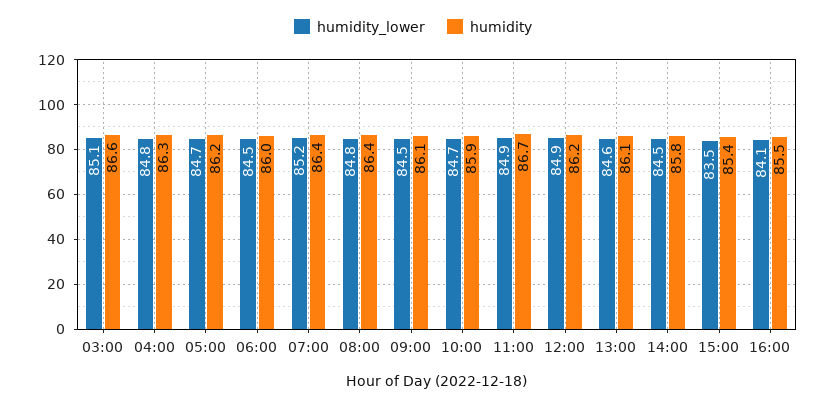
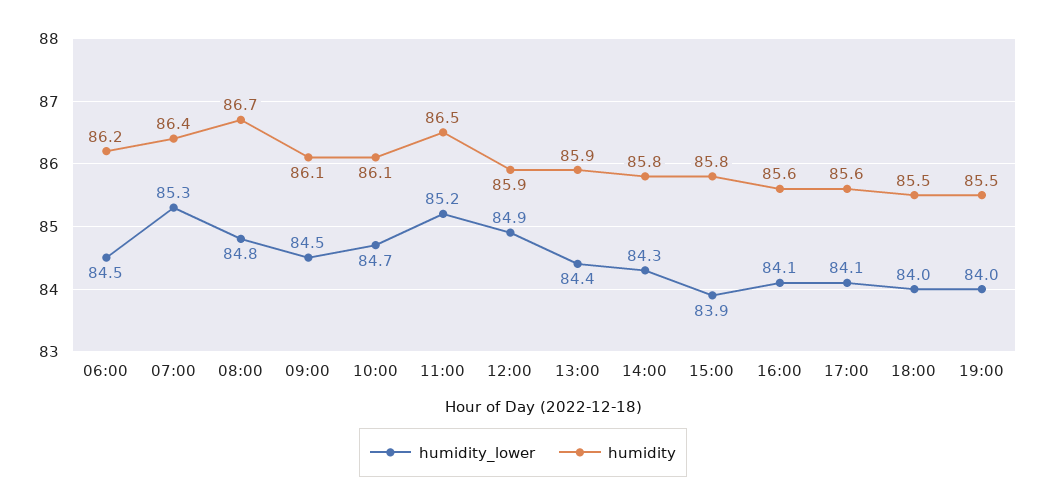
humidity_lower, 03:00: 85.1 -> none
humidity, 03:00: 86.6 -> none
humidity_lower, 04:00: 84.8 -> none
humidity, 04:00: 86.3 -> none
humidity_lower, 05:00: 84.7 -> none
humidity, 05:00: 86.2 -> none
humidity, 06:00: 86 -> 86.2
humidity_lower, 07:00: 85.2 -> 85.3
humidity, 08:00: 86.4 -> 86.7
humidity, 10:00: 85.9 -> 86.1
humidity_lower, 11:00: 84.9 -> 85.2
humidity, 11:00: 86.7 -> 86.5
humidity, 12:00: 86.2 -> 85.9
humidity_lower, 13:00: 84.6 -> 84.4
humidity, 13:00: 86.1 -> 85.9
humidity_lower, 14:00: 84.5 -> 84.3
humidity_lower, 15:00: 83.5 -> 83.9
humidity, 15:00: 85.4 -> 85.8
humidity, 16:00: 85.5 -> 85.6
humidity_lower, 17:00: none -> 84.1
humidity, 17:00: none -> 85.6
humidity_lower, 18:00: none -> 84
humidity, 18:00: none -> 85.5
humidity_lower, 19:00: none -> 84
humidity, 19:00: none -> 85.5

